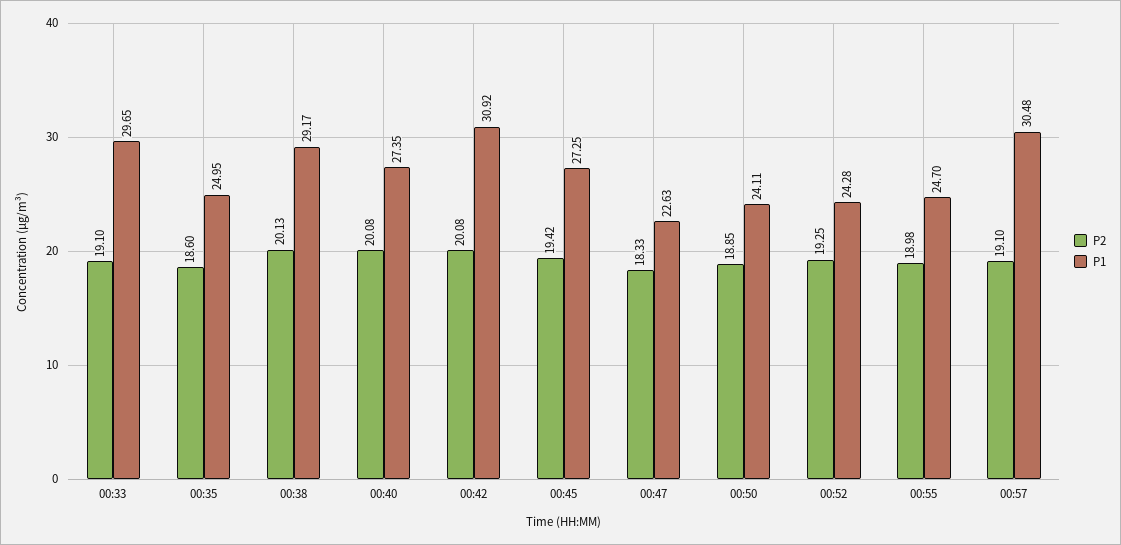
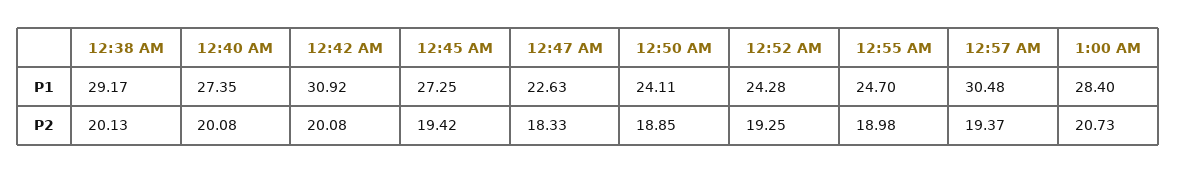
P2, 00:33: 19.1 -> none
P1, 00:33: 29.65 -> none
P2, 00:35: 18.6 -> none
P1, 00:35: 24.95 -> none
P2, 00:57: 19.1 -> 19.37
P1, 1:00 AM: none -> 28.4
P2, 1:00 AM: none -> 20.73

